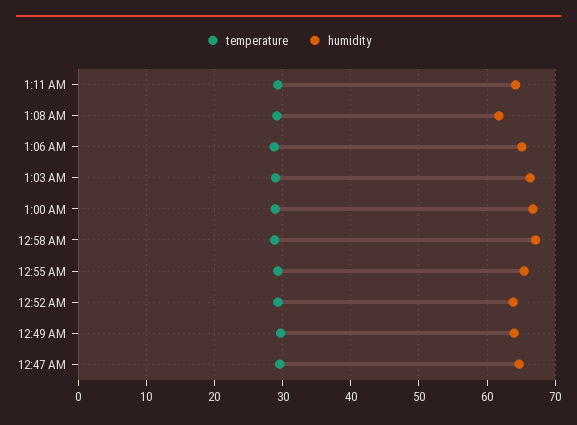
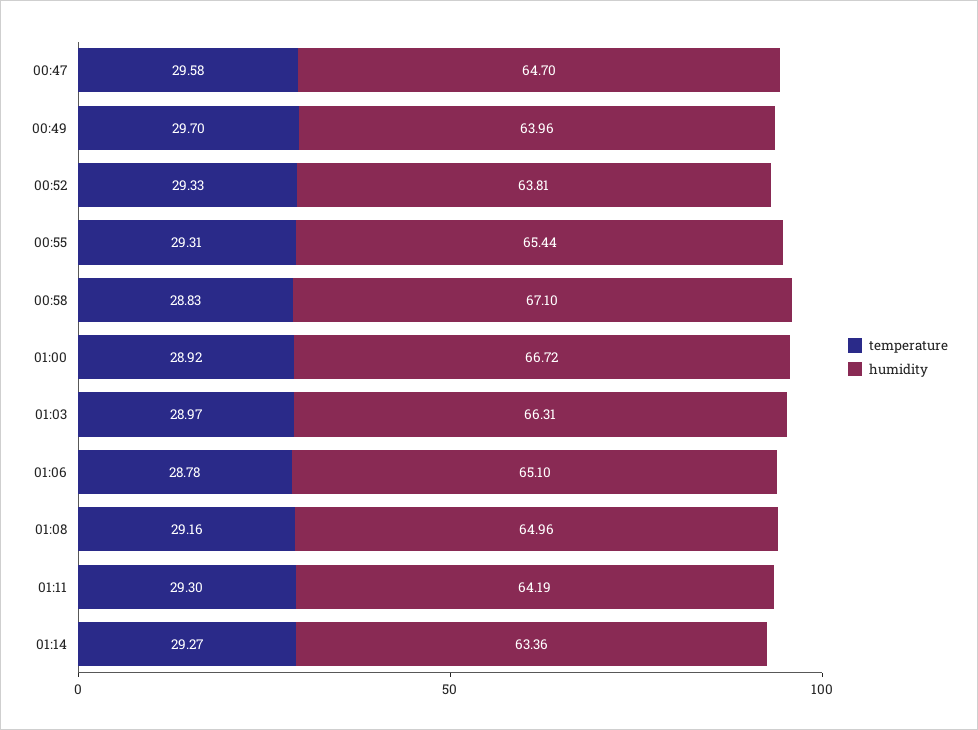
humidity, 1:08 AM: 62 -> 64.96
temperature, 01:14: none -> 29.27
humidity, 01:14: none -> 63.36

